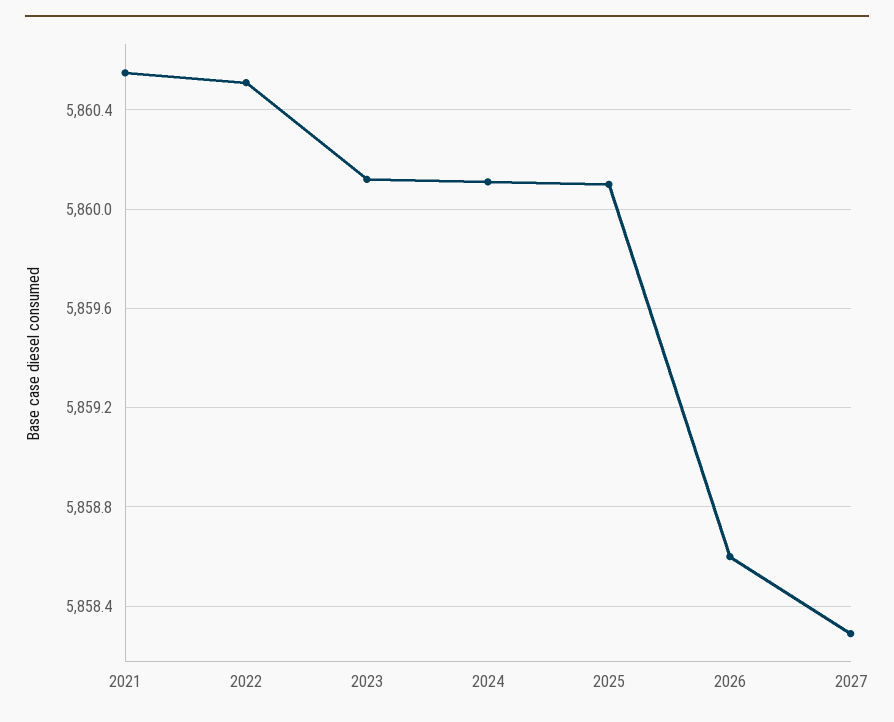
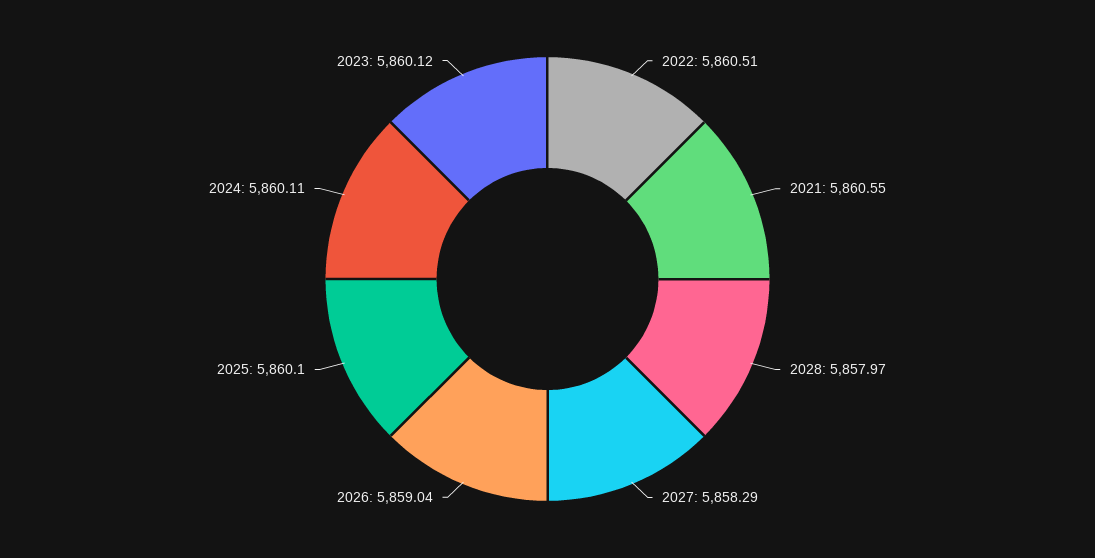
2026: 5858.6 -> 5859.04
2028: none -> 5857.97

